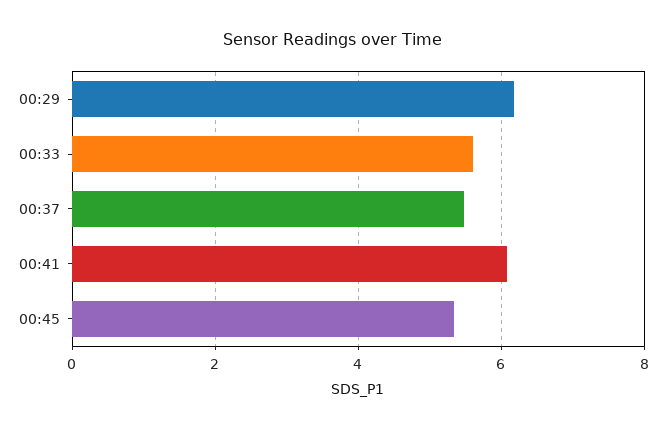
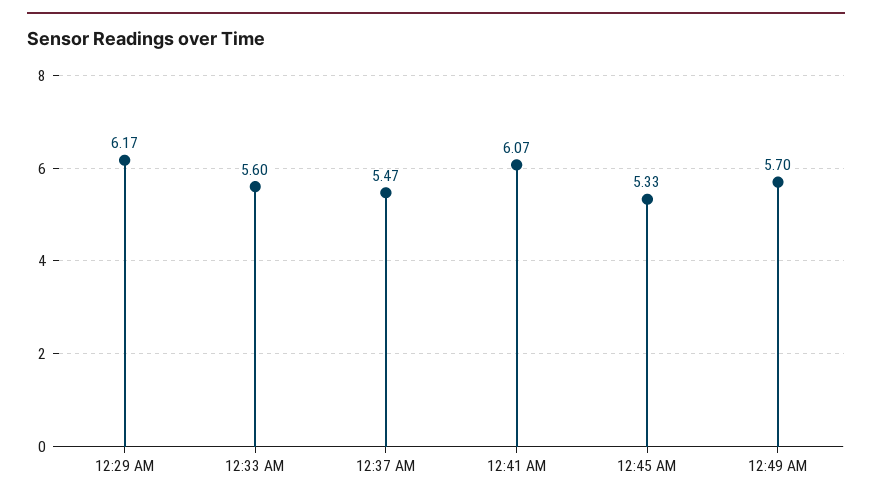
12:49 AM: none -> 5.7

